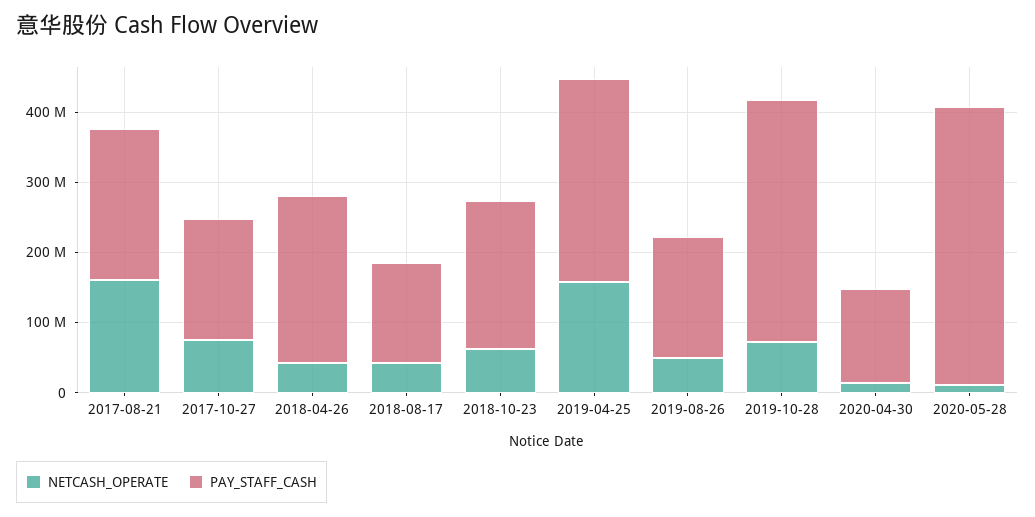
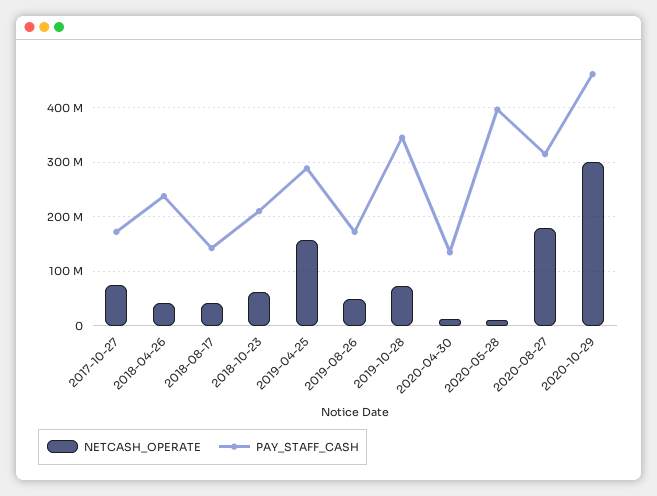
NETCASH_OPERATE, 2017-08-21: 160000000 -> none
PAY_STAFF_CASH, 2017-08-21: 220000000 -> none
NETCASH_OPERATE, 2020-08-27: none -> 180000000
PAY_STAFF_CASH, 2020-08-27: none -> 320000000
NETCASH_OPERATE, 2020-10-29: none -> 300000000
PAY_STAFF_CASH, 2020-10-29: none -> 460000000

